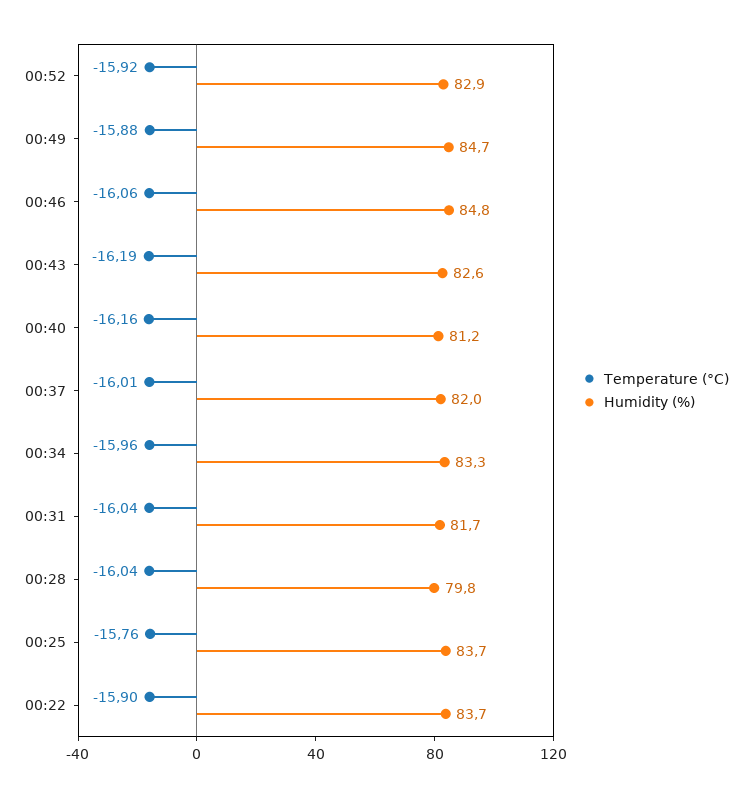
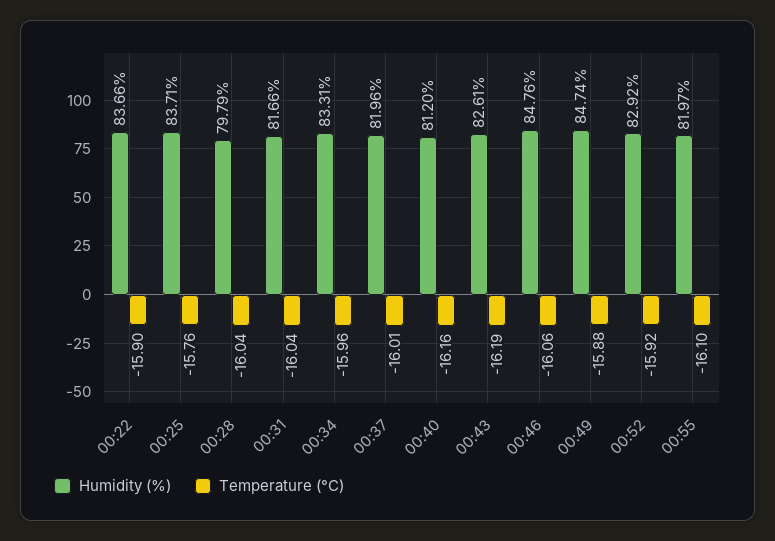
Humidity (%), 00:55: none -> 81.97
Temperature (°C), 00:55: none -> -16.1

